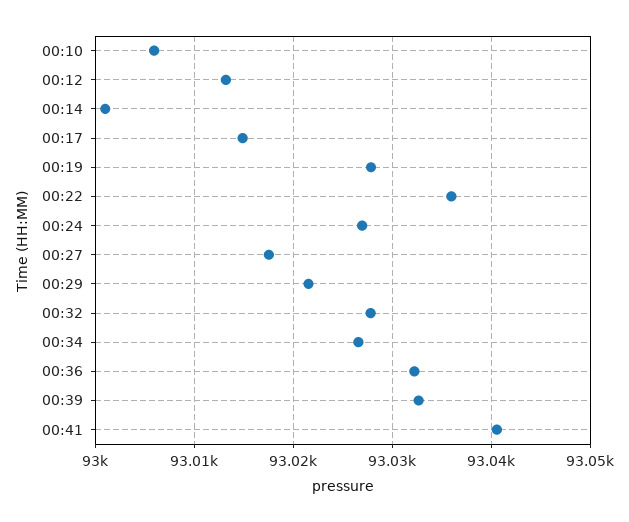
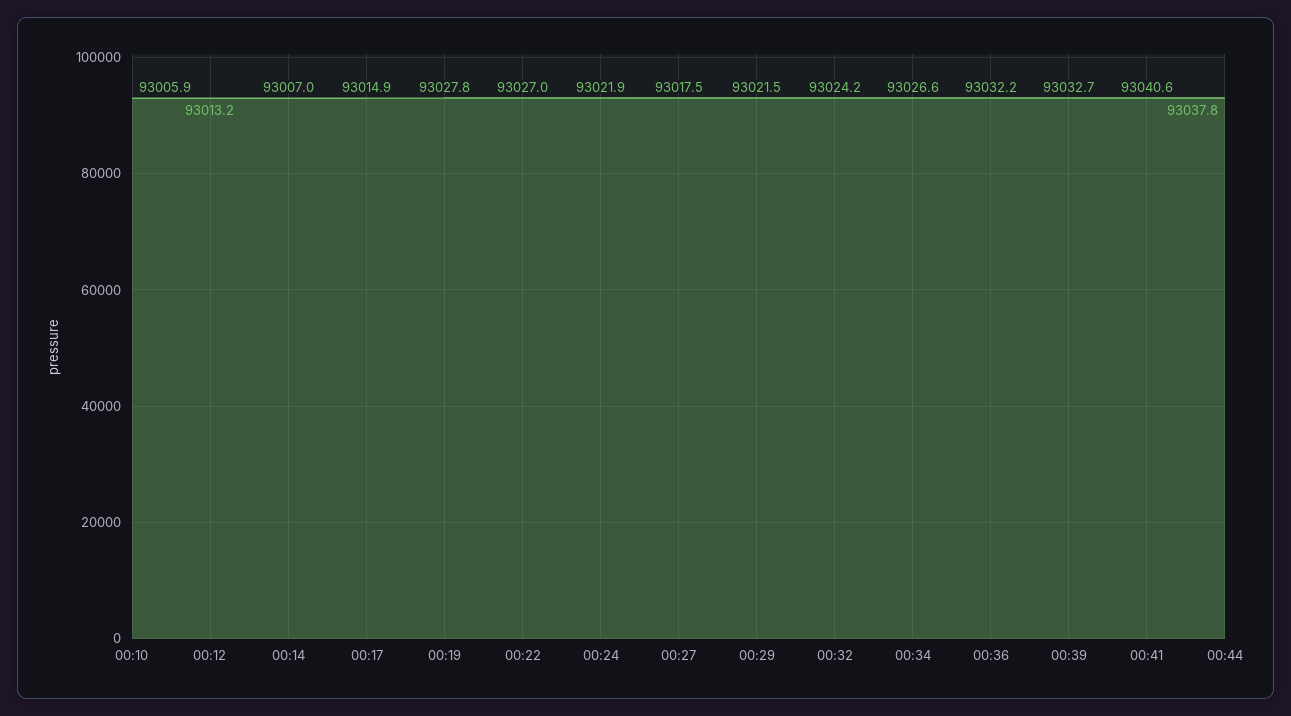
00:14: 93001 -> 93007
00:22: 93036 -> 93027
00:24: 93027 -> 93021.9
00:32: 93028 -> 93024.2
00:44: none -> 93037.8

